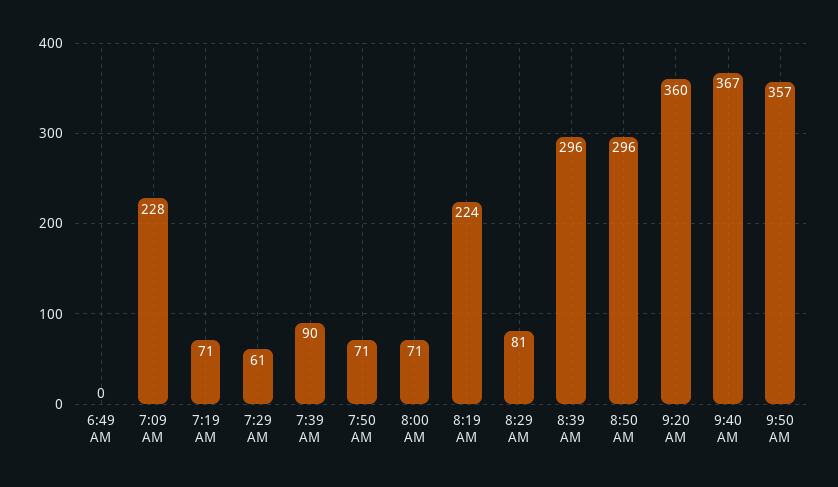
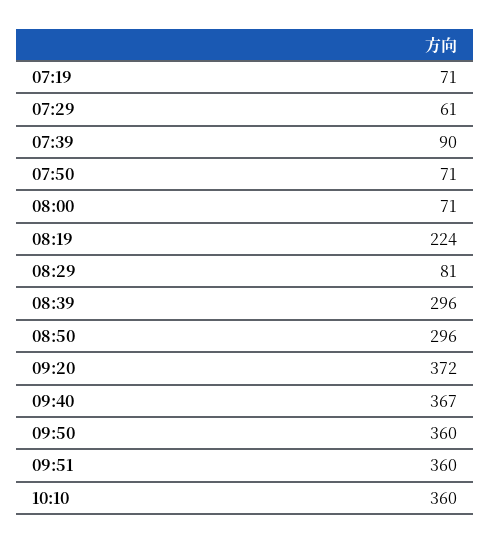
6:49 AM: 0 -> none
7:09 AM: 228 -> none
9:20 AM: 360 -> 372
9:50 AM: 357 -> 360
09:51: none -> 360
10:10: none -> 360

